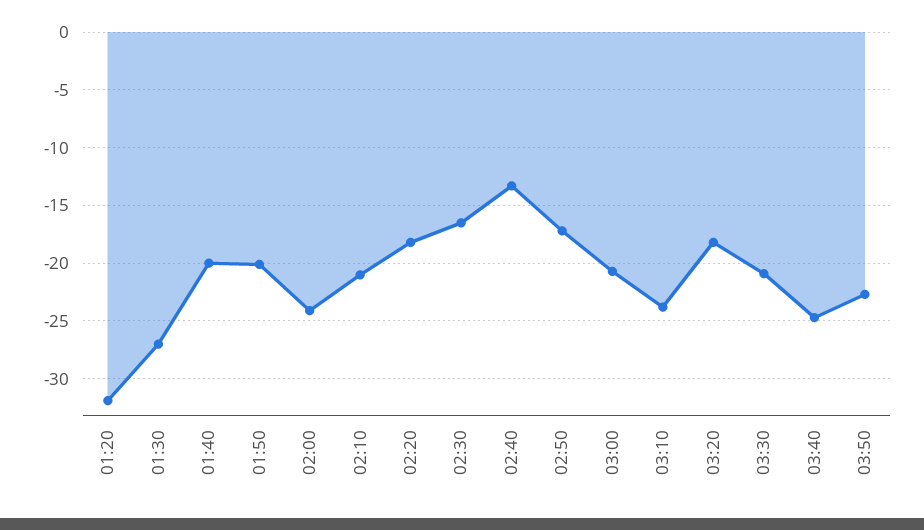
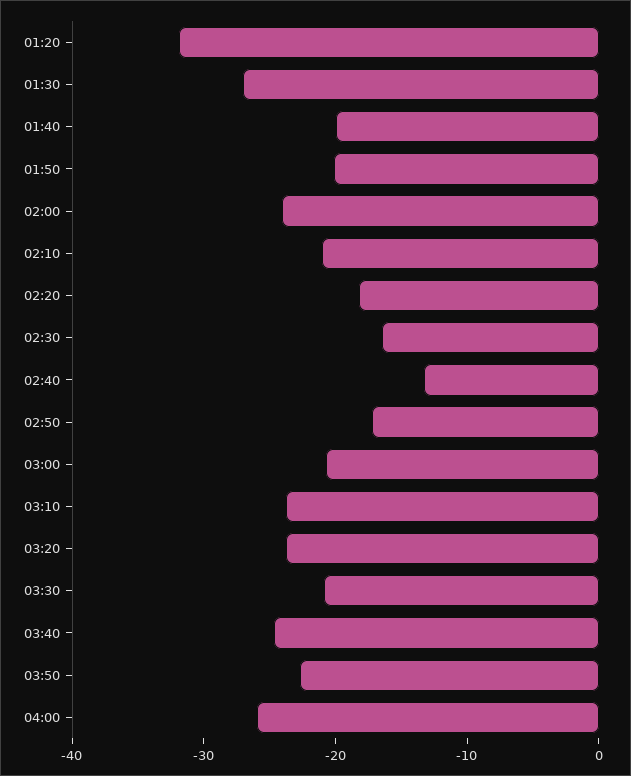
03:20: -18 -> -24
04:00: none -> -26

